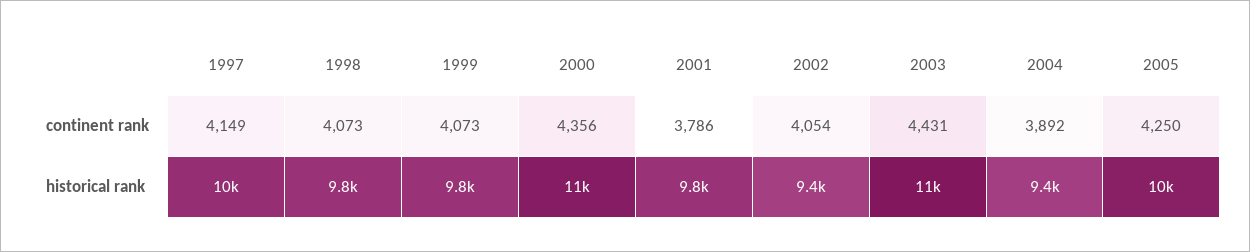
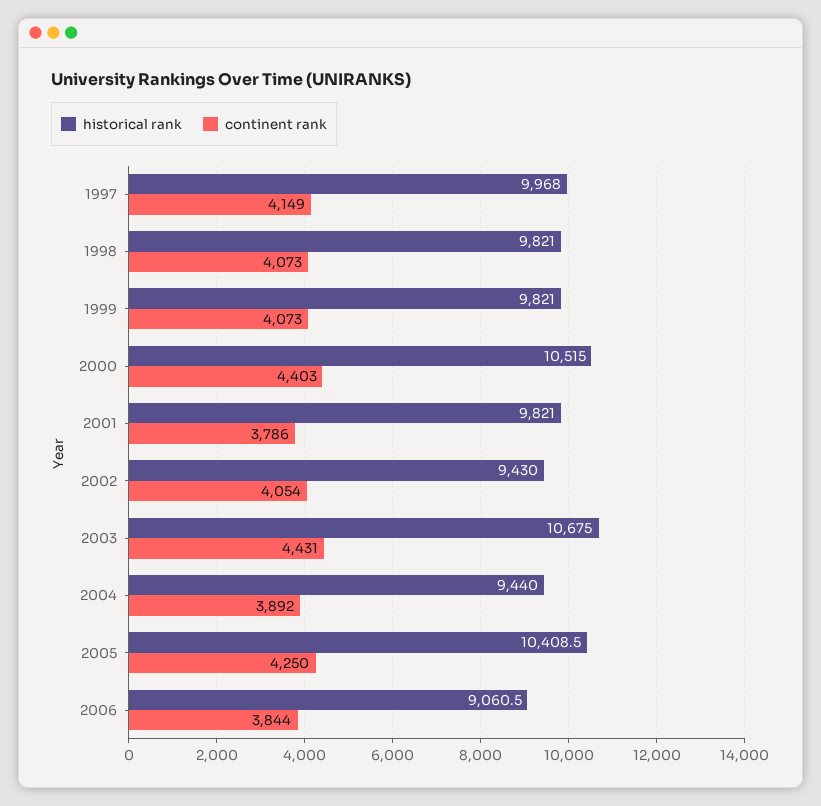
continent rank, 2000: 4356 -> 4403
historical rank, 2006: none -> 9060.5
continent rank, 2006: none -> 3844

